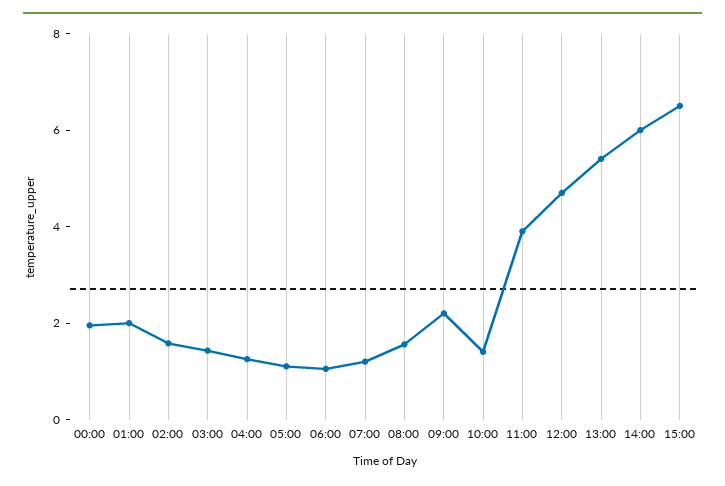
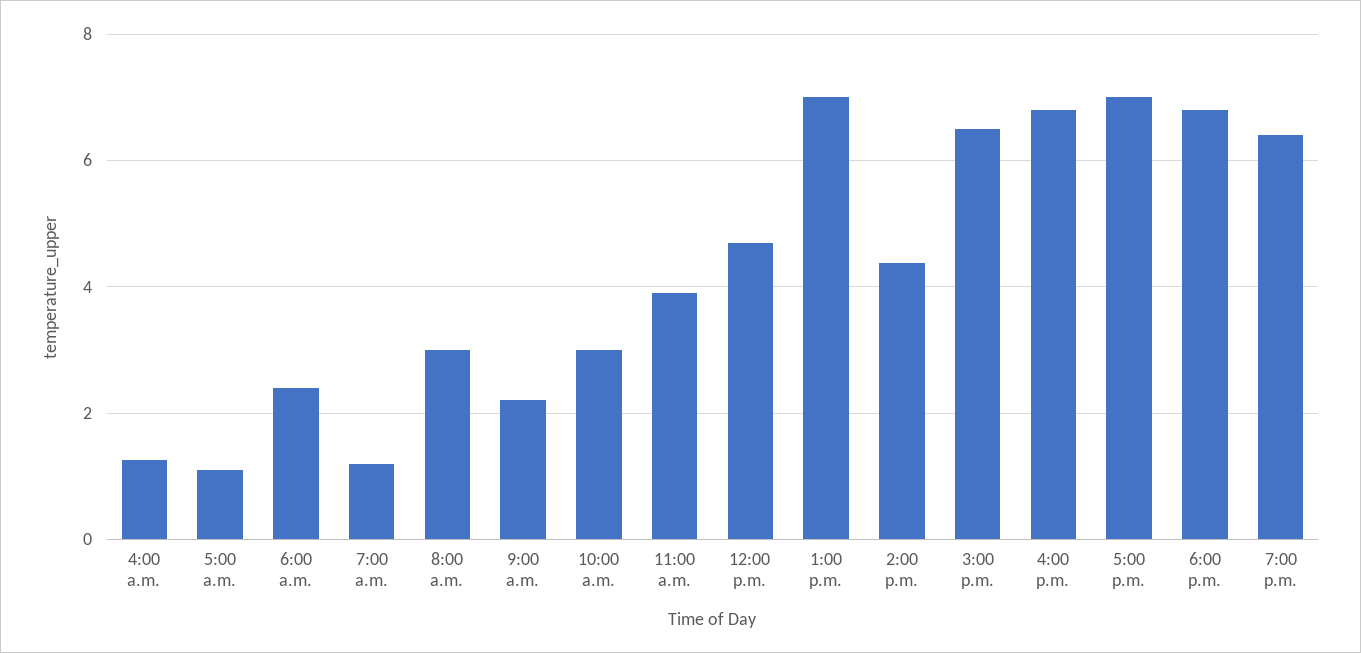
00:00: 2 -> none
01:00: 2 -> none
02:00: 1.5 -> none
03:00: 1.5 -> none
06:00: 1 -> 2.4
08:00: 1.5 -> 3
10:00: 1.5 -> 3
13:00: 5.5 -> 7
14:00: 6 -> 4.4
4:00 p.m.: none -> 6.8
5:00 p.m.: none -> 7
6:00 p.m.: none -> 6.8
7:00 p.m.: none -> 6.4

